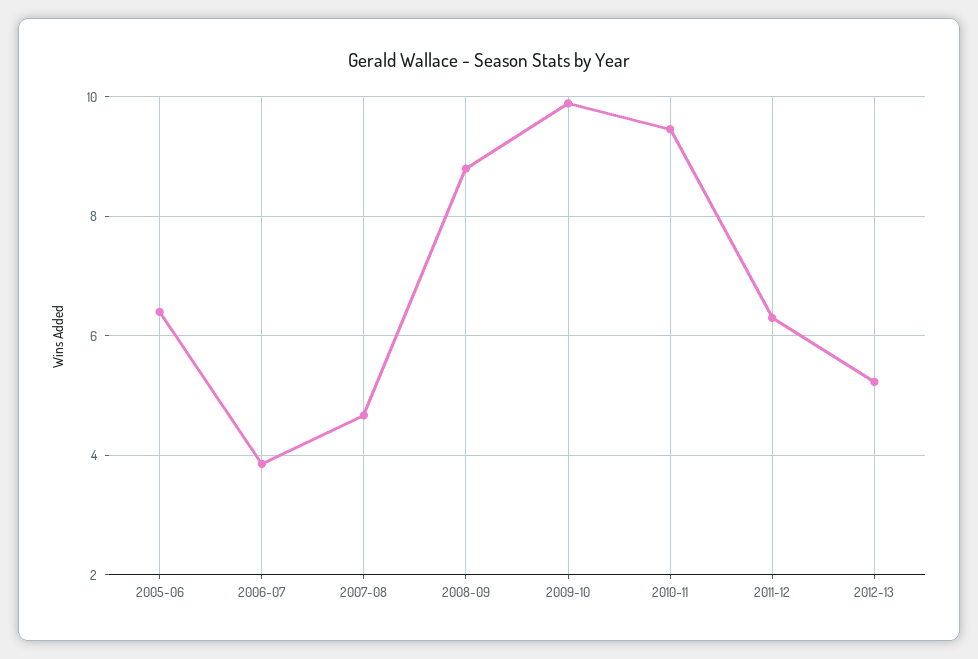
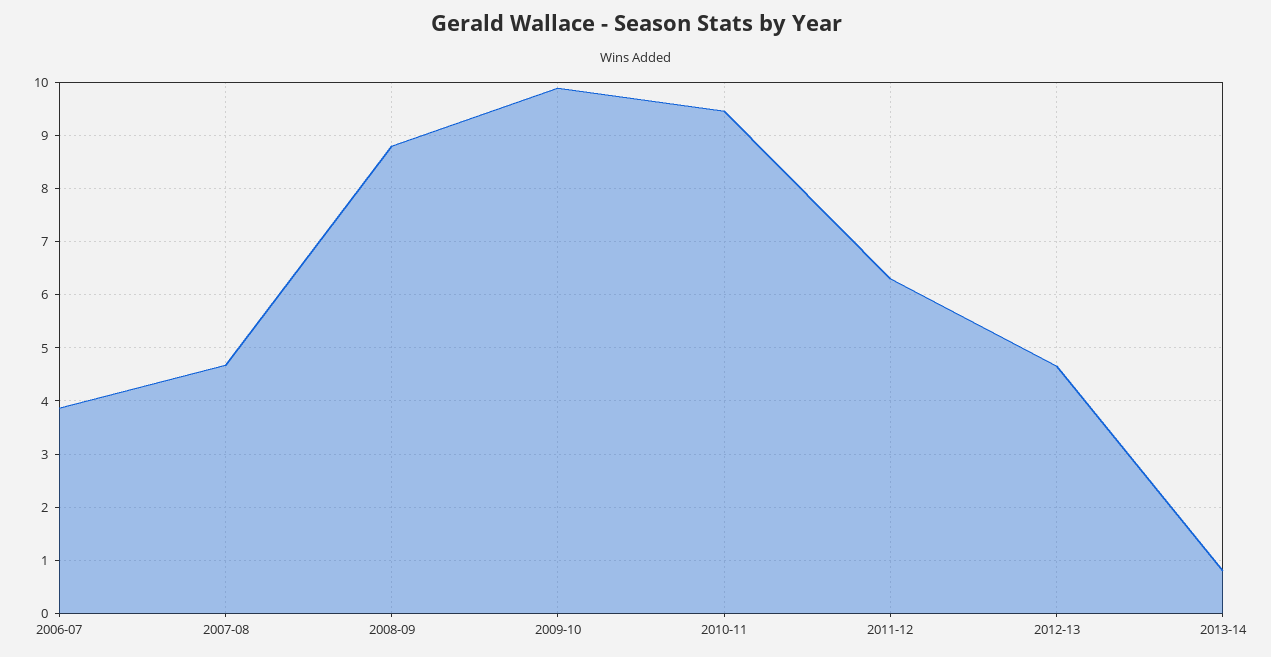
2005-06: 6.4 -> none
2012-13: 5.2 -> 4.6
2013-14: none -> 0.8

